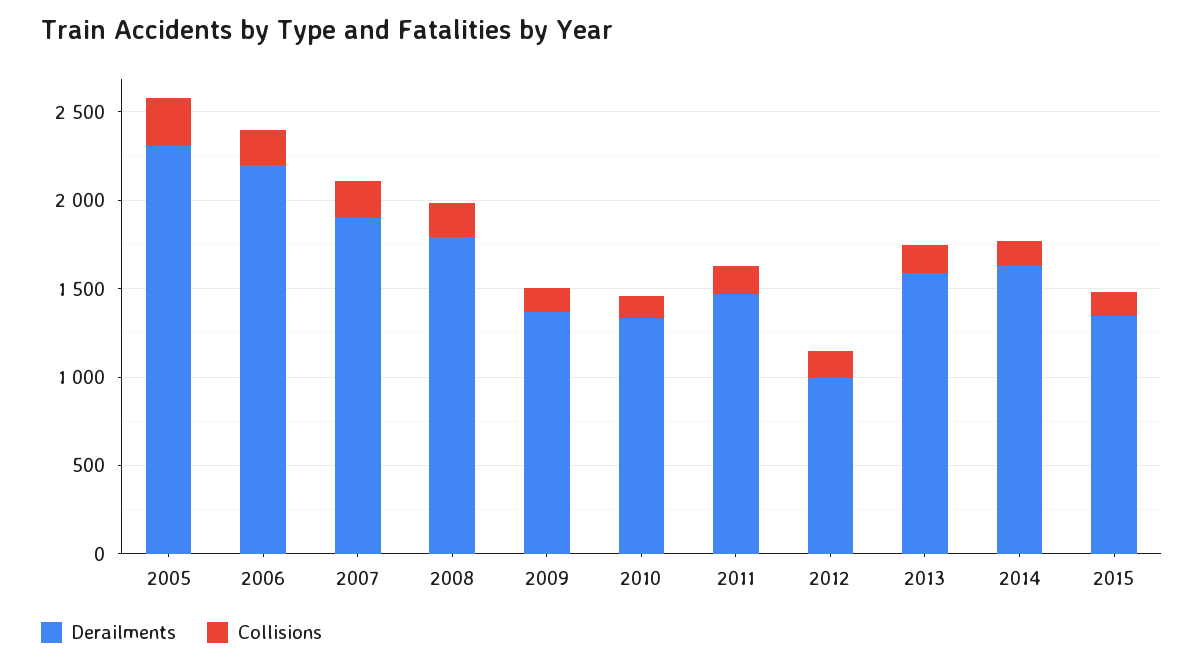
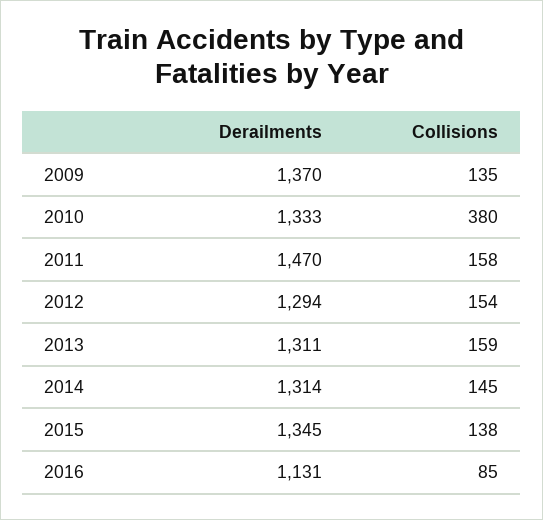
Derailments, 2005: 2300 -> none
Collisions, 2005: 300 -> none
Derailments, 2006: 2200 -> none
Collisions, 2006: 200 -> none
Derailments, 2007: 1900 -> none
Collisions, 2007: 200 -> none
Derailments, 2008: 1800 -> none
Collisions, 2008: 200 -> none
Collisions, 2010: 100 -> 380
Derailments, 2012: 1000 -> 1294
Derailments, 2013: 1600 -> 1311
Derailments, 2014: 1600 -> 1314
Derailments, 2016: none -> 1131
Collisions, 2016: none -> 85

